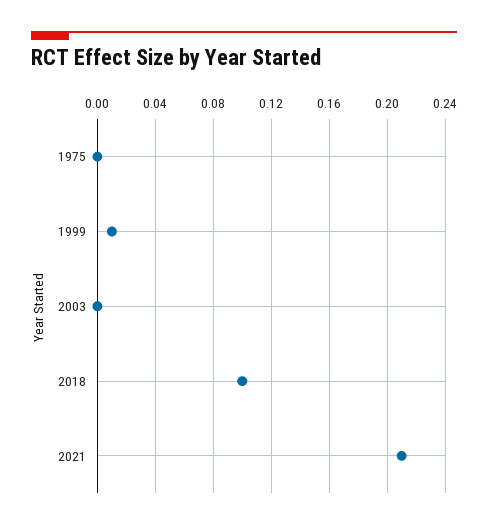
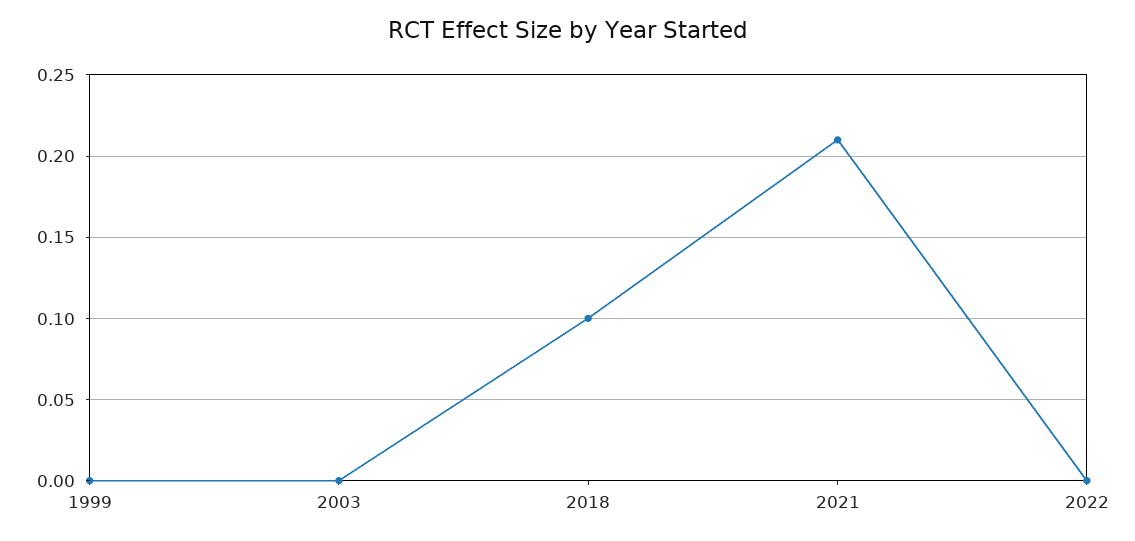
1975: 0 -> none
1999: 0.01 -> 0
2022: none -> 0

